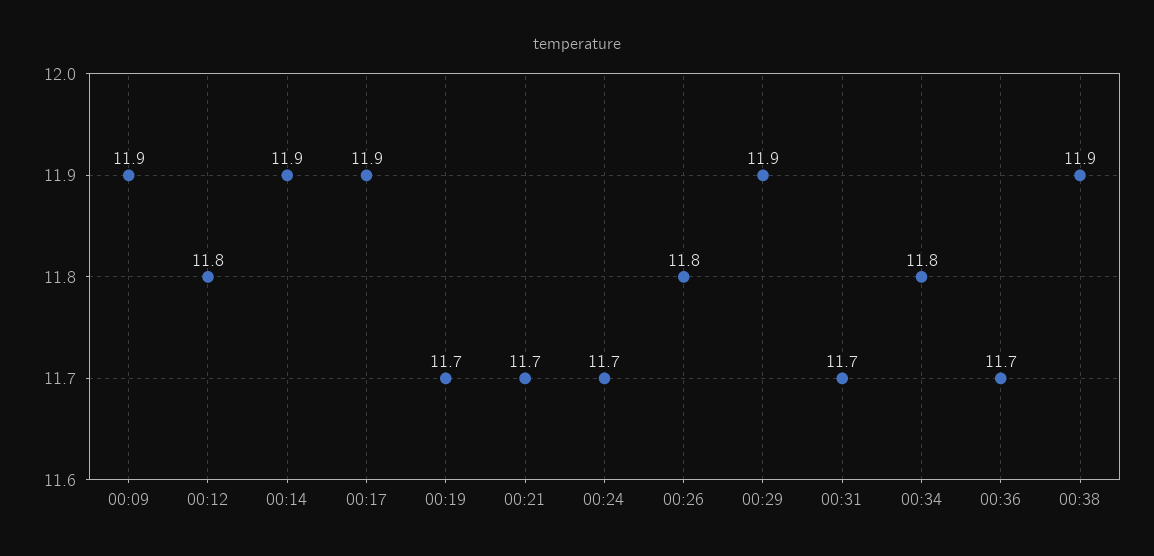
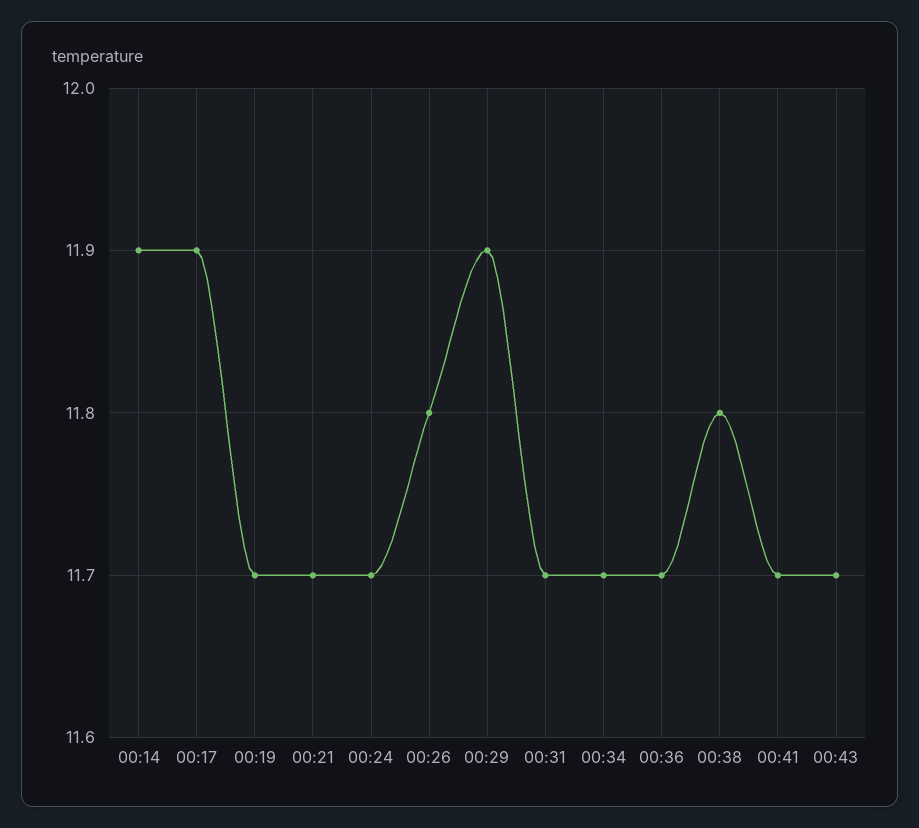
00:09: 11.9 -> none
00:12: 11.8 -> none
00:34: 11.8 -> 11.7
00:38: 11.9 -> 11.8
00:41: none -> 11.7
00:43: none -> 11.7

